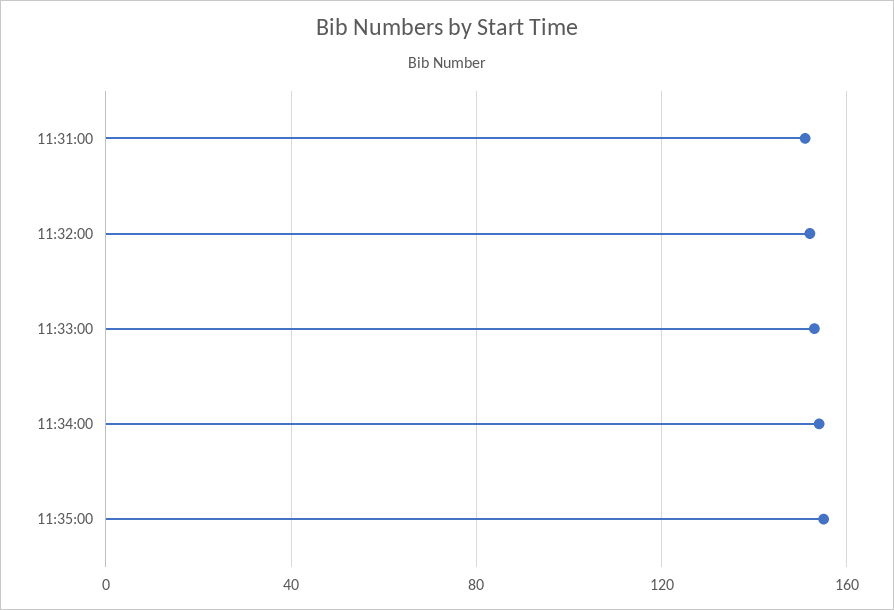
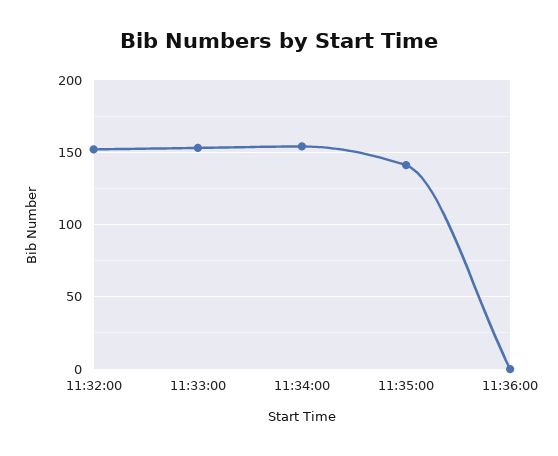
11:31:00: 150 -> none
11:35:00: 155 -> 140
11:36:00: none -> 0

